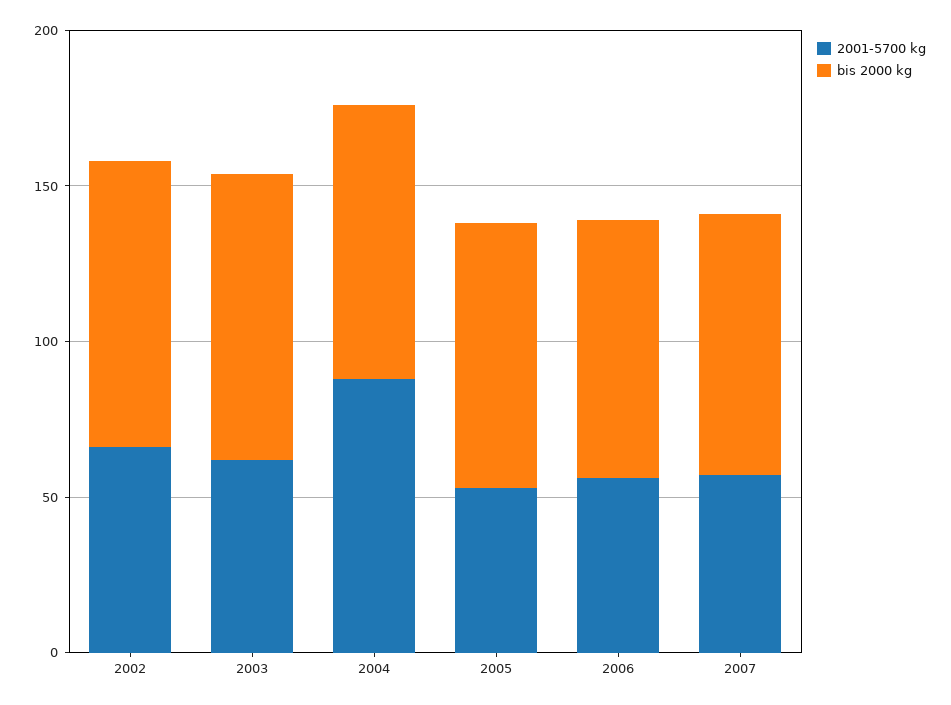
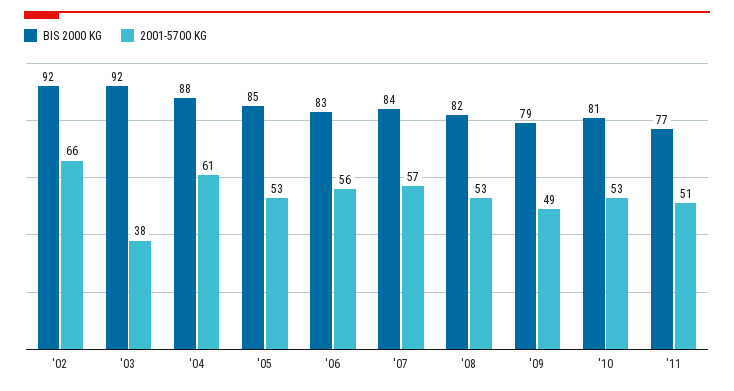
2001-5700 kg, 2003: 60 -> 38
2001-5700 kg, 2004: 90 -> 61
bis 2000 kg, '08: none -> 82
2001-5700 kg, '08: none -> 53
bis 2000 kg, '09: none -> 79
2001-5700 kg, '09: none -> 49
bis 2000 kg, '10: none -> 81
2001-5700 kg, '10: none -> 53
bis 2000 kg, '11: none -> 77
2001-5700 kg, '11: none -> 51

